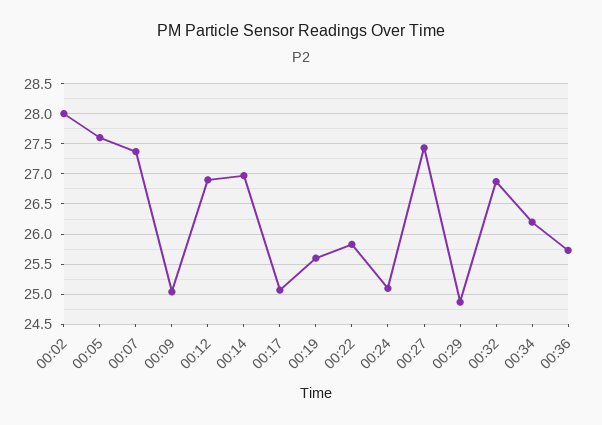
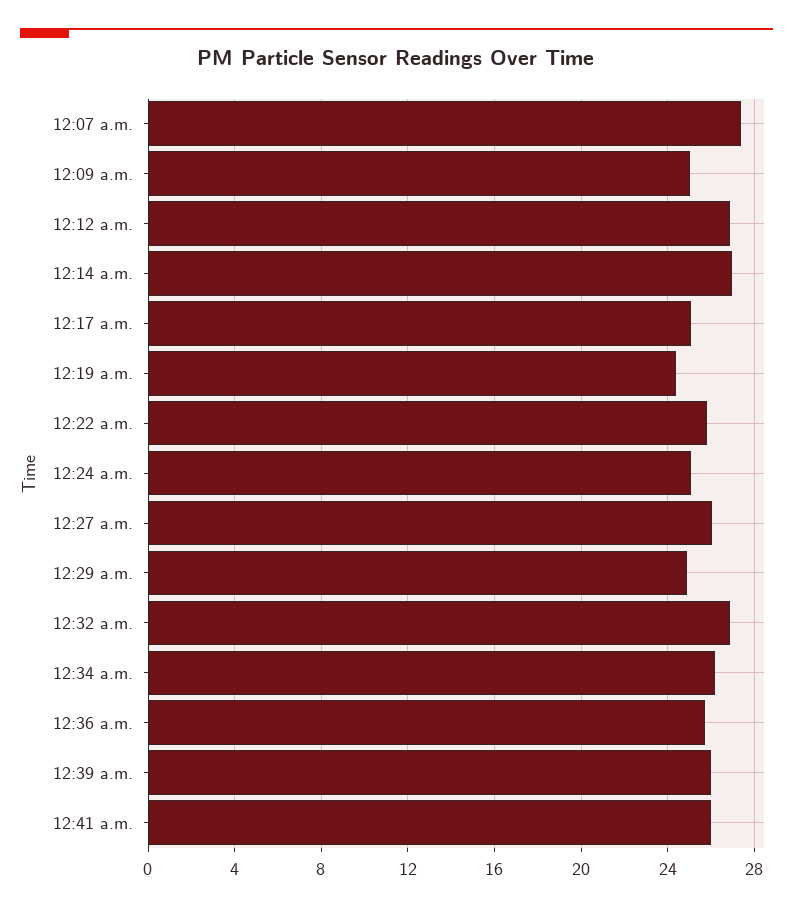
00:02: 28 -> none
00:05: 27.6 -> none
00:19: 25.6 -> 24.5
00:27: 27.4 -> 26
12:39 a.m.: none -> 26
12:41 a.m.: none -> 26

